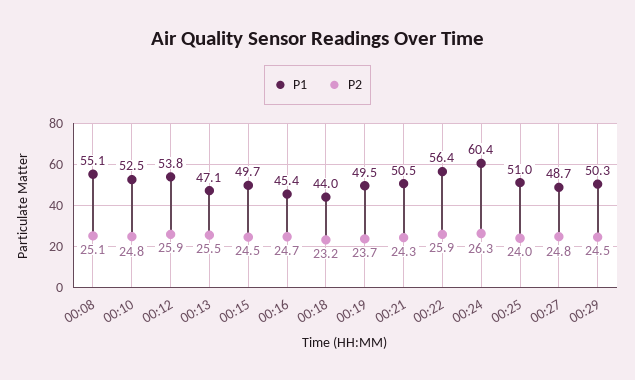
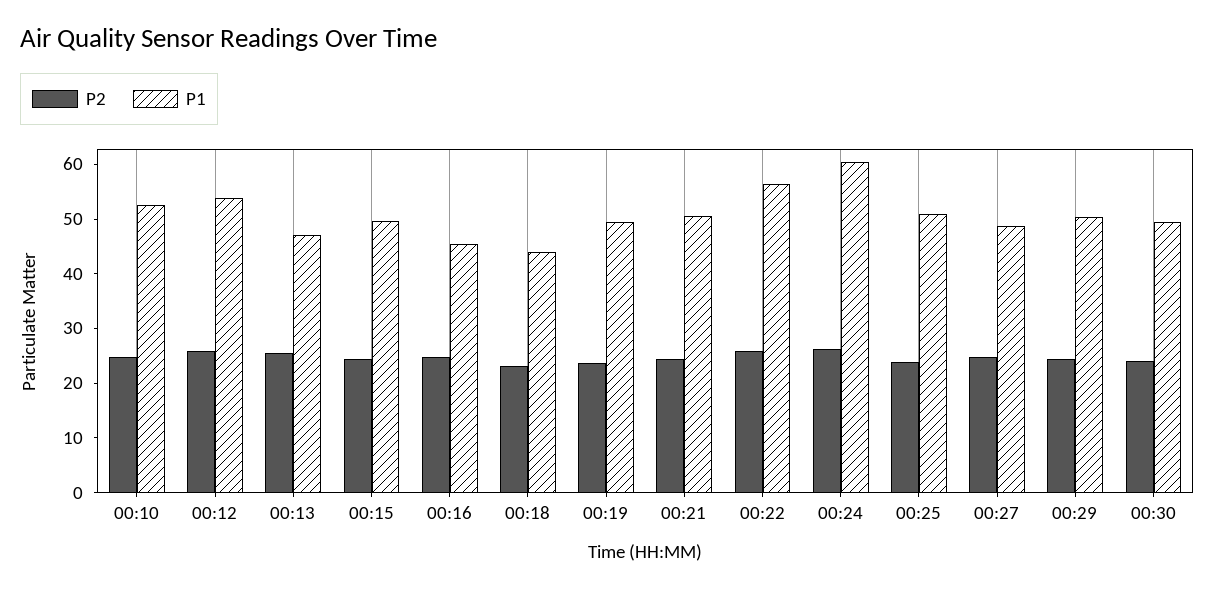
P1, 00:08: 55.1 -> none
P2, 00:08: 25.1 -> none
P2, 00:30: none -> 24
P1, 00:30: none -> 50

